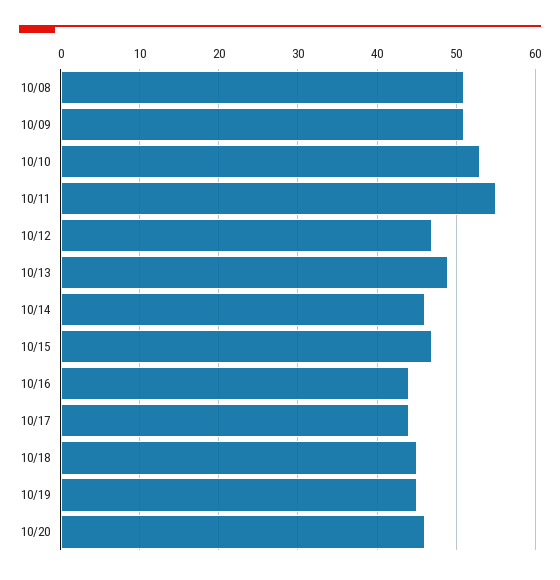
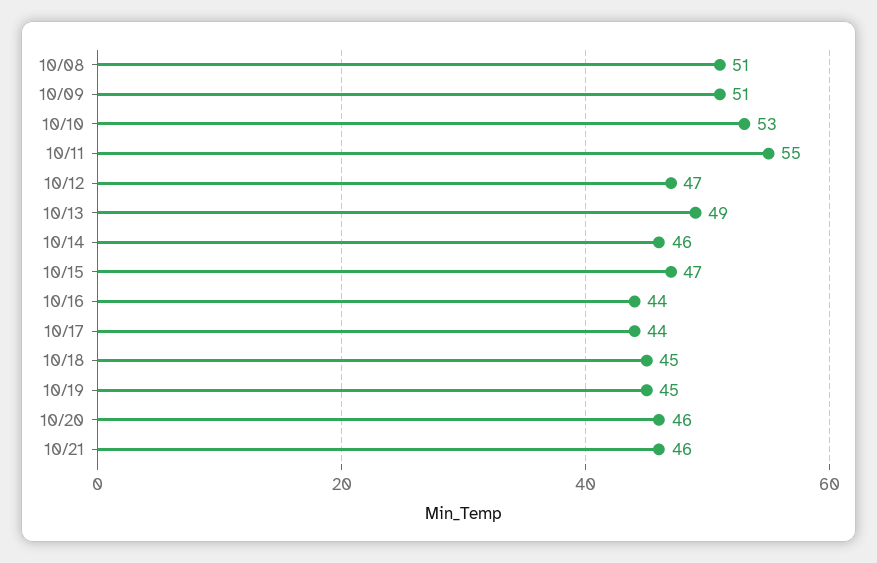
10/21: none -> 46

